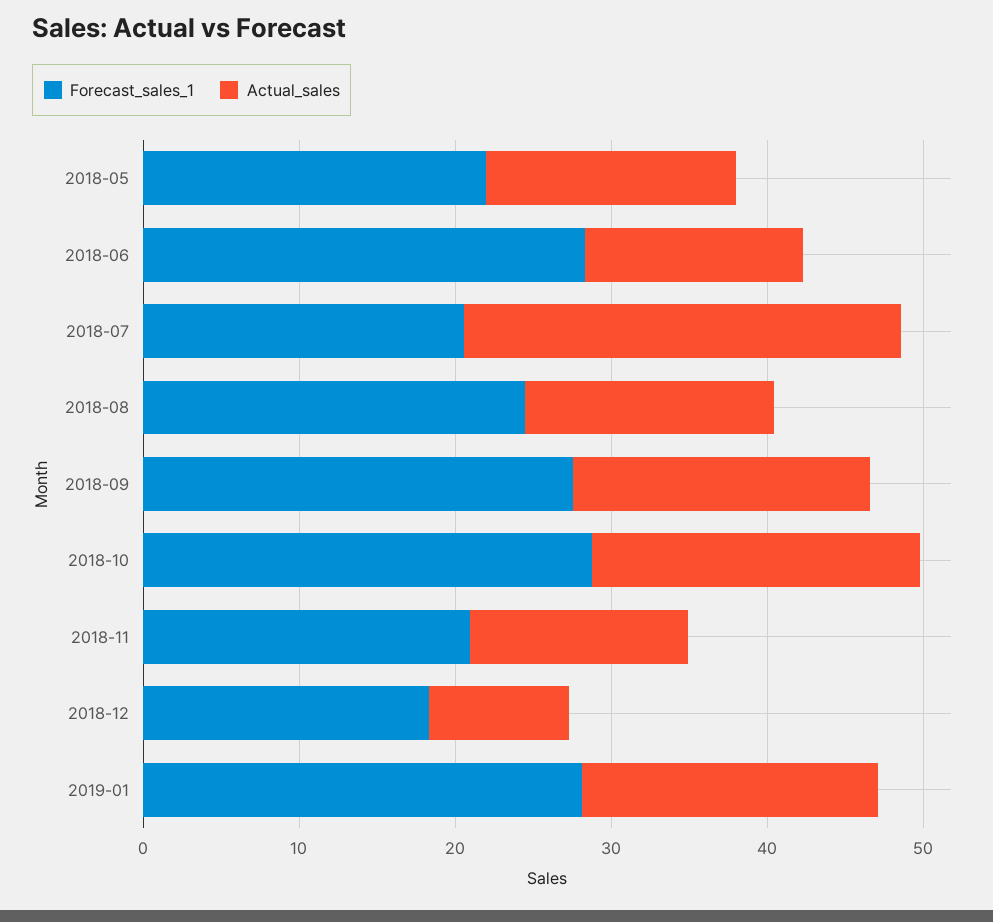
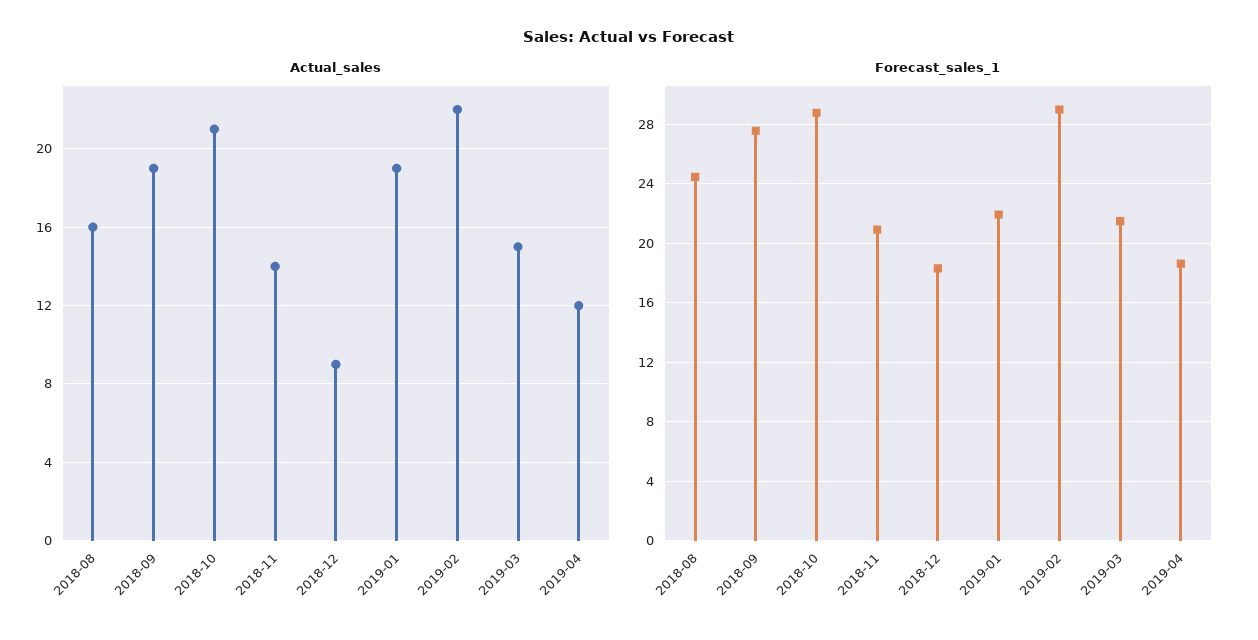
Forecast_sales_1, 2018-05: 22 -> none
Actual_sales, 2018-05: 16 -> none
Forecast_sales_1, 2018-06: 28 -> none
Actual_sales, 2018-06: 14 -> none
Forecast_sales_1, 2018-07: 20 -> none
Actual_sales, 2018-07: 28 -> none
Forecast_sales_1, 2019-01: 28 -> 22
Actual_sales, 2019-02: none -> 22
Actual_sales, 2019-03: none -> 15
Actual_sales, 2019-04: none -> 12
Forecast_sales_1, 2019-02: none -> 29
Forecast_sales_1, 2019-03: none -> 21.5
Forecast_sales_1, 2019-04: none -> 18.5

